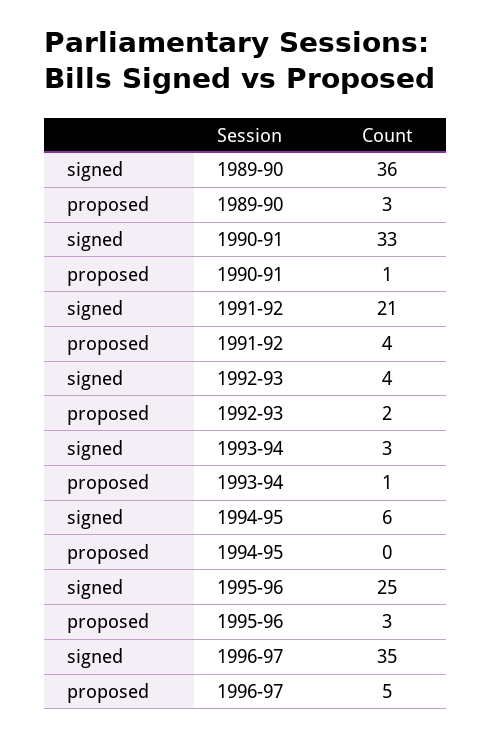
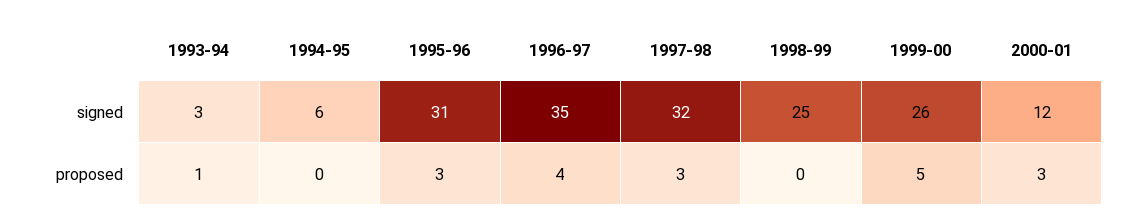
signed, 1989-90: 36 -> none
proposed, 1989-90: 3 -> none
signed, 1990-91: 33 -> none
proposed, 1990-91: 1 -> none
signed, 1991-92: 21 -> none
proposed, 1991-92: 4 -> none
signed, 1992-93: 4 -> none
proposed, 1992-93: 2 -> none
signed, 1995-96: 25 -> 31
proposed, 1996-97: 5 -> 4
signed, 1997-98: none -> 32
signed, 1998-99: none -> 25
signed, 1999-00: none -> 26
signed, 2000-01: none -> 12
proposed, 1997-98: none -> 3
proposed, 1998-99: none -> 0
proposed, 1999-00: none -> 5
proposed, 2000-01: none -> 3

